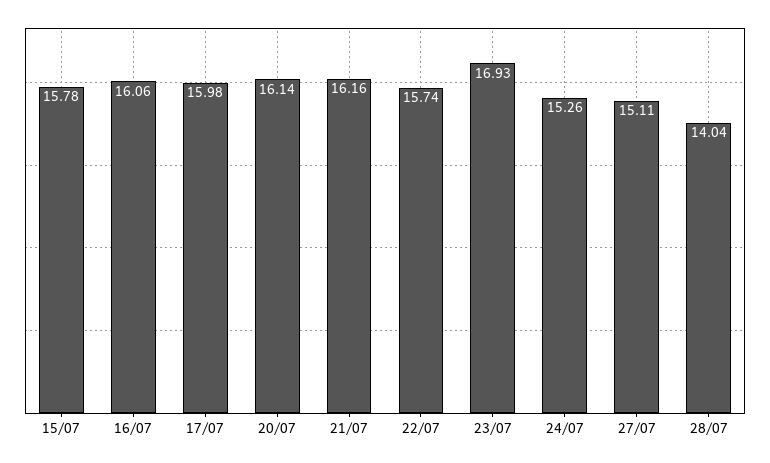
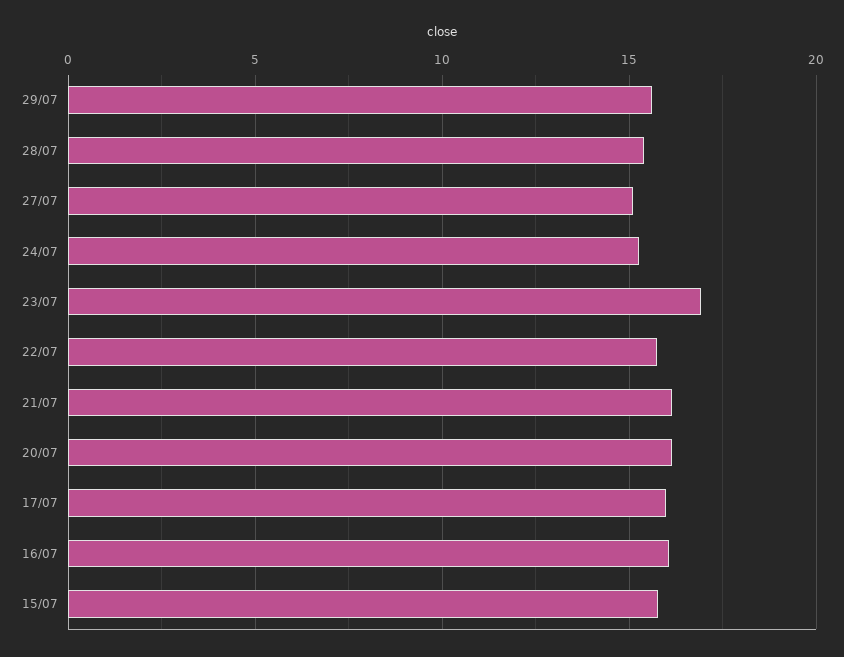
28/07: 14.04 -> 15.5
29/07: none -> 15.5

